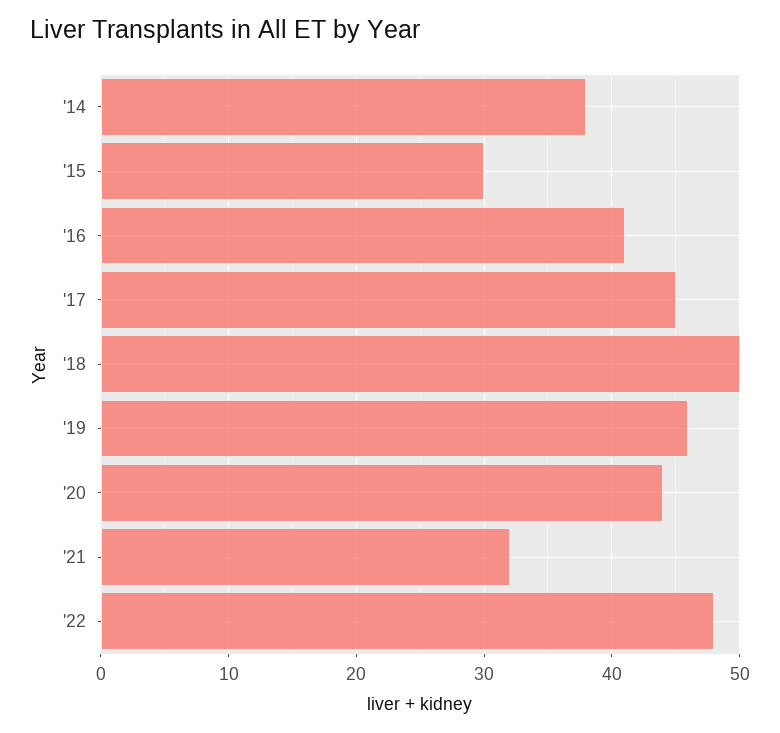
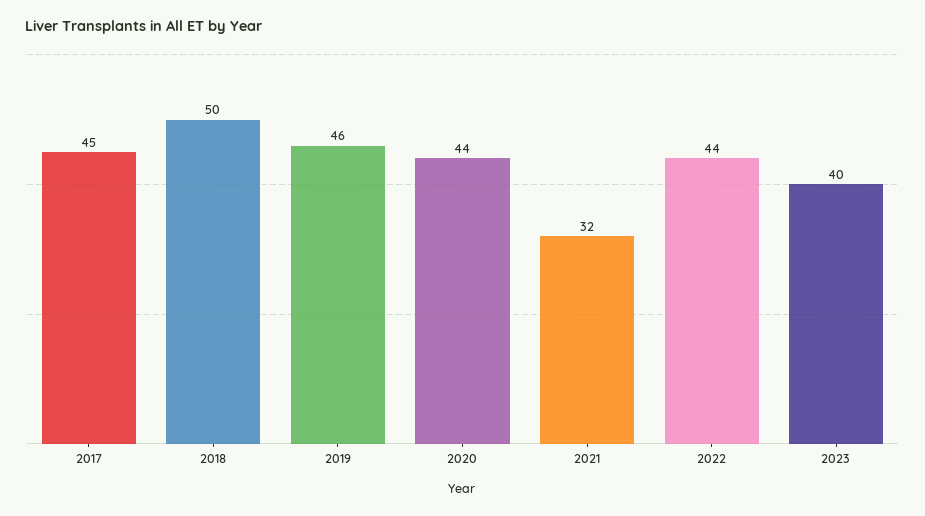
'14: 38 -> none
'15: 30 -> none
'16: 41 -> none
'22: 48 -> 44
2023: none -> 40

